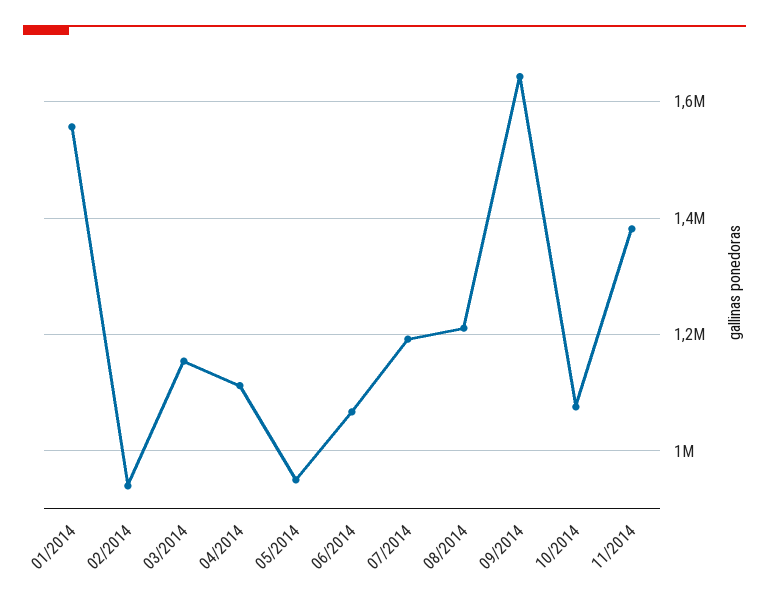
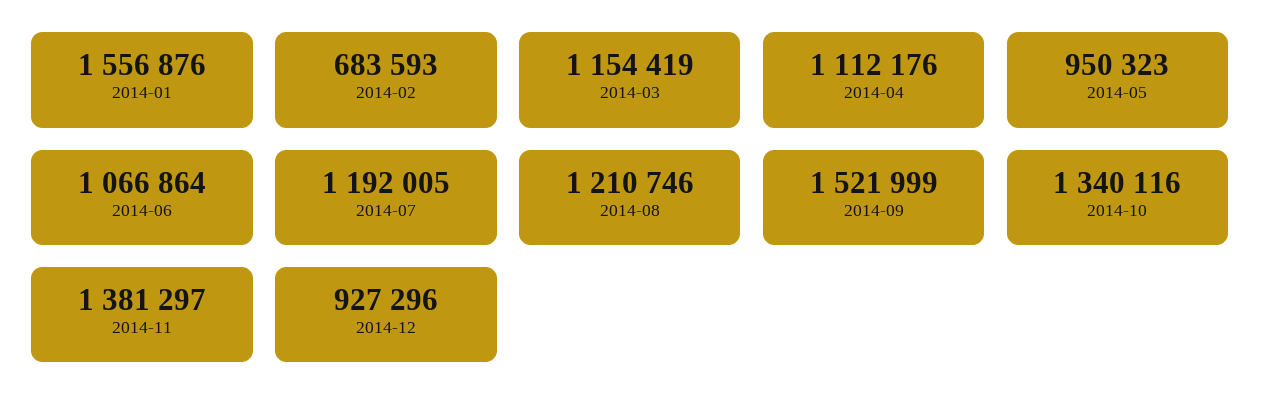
02/2014: 940000 -> 683593
09/2014: 1640000 -> 1521999
10/2014: 1080000 -> 1340116
2014-12: none -> 927296

